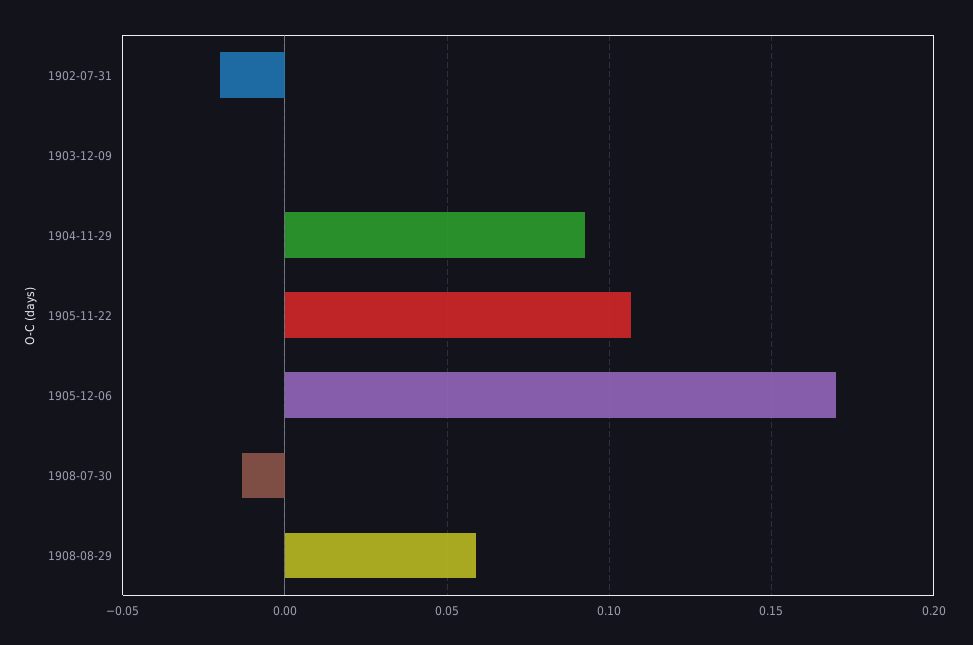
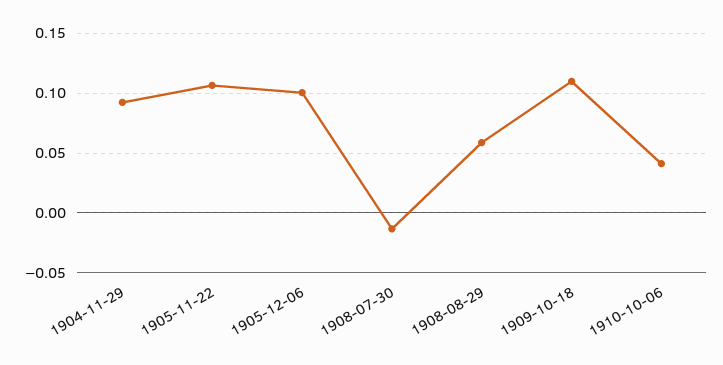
1902-07-31: -0.02 -> none
1903-12-09: 0 -> none
1905-12-06: 0.17 -> 0.1
1909-10-18: none -> 0.11
1910-10-06: none -> 0.04

